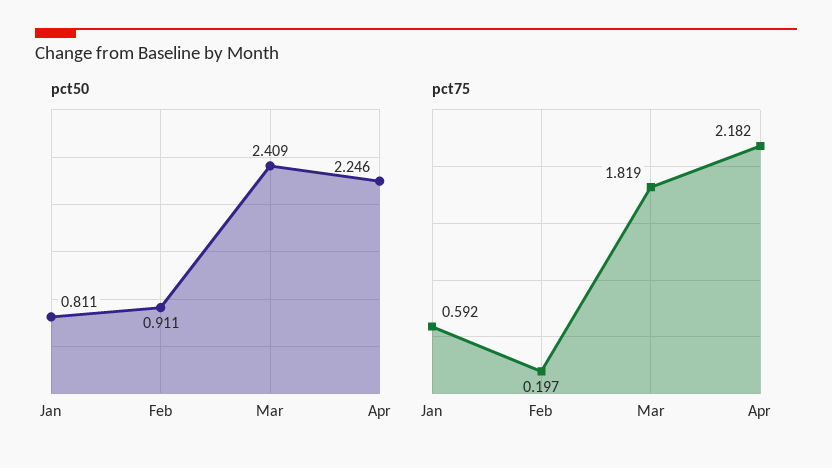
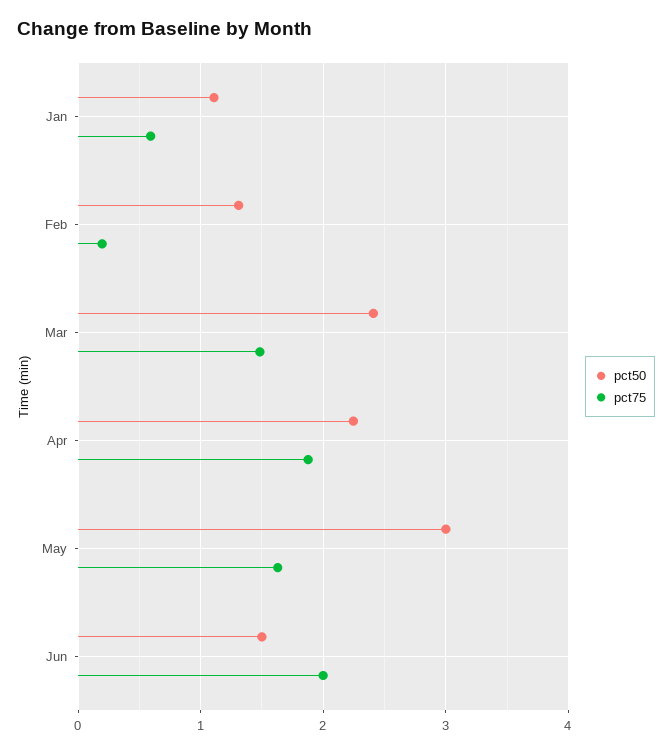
pct50, Jan: 0.811 -> 1.1
pct50, Feb: 0.911 -> 1.3
pct75, Mar: 1.819 -> 1.5
pct75, Apr: 2.182 -> 1.9
pct50, May: none -> 3
pct75, May: none -> 1.6
pct50, Jun: none -> 1.5
pct75, Jun: none -> 2

